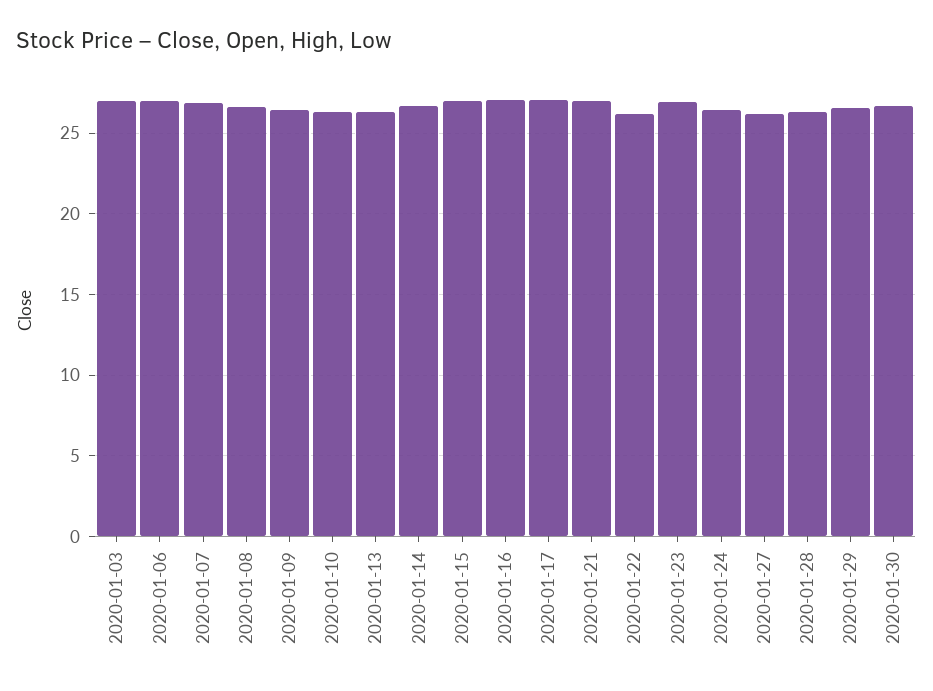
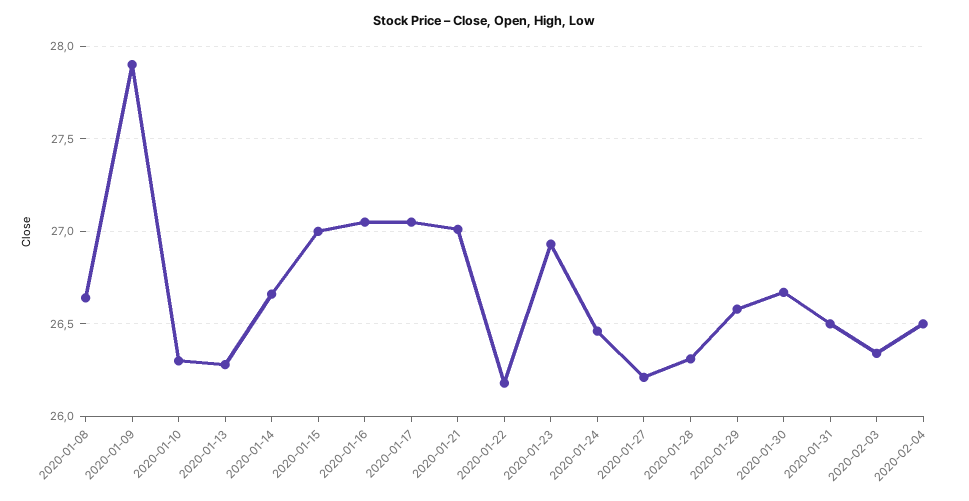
2020-01-03: 27 -> none
2020-01-06: 27 -> none
2020-01-07: 27 -> none
2020-01-09: 26.5 -> 27.9
2020-01-31: none -> 26.5
2020-02-03: none -> 26.35
2020-02-04: none -> 26.5

